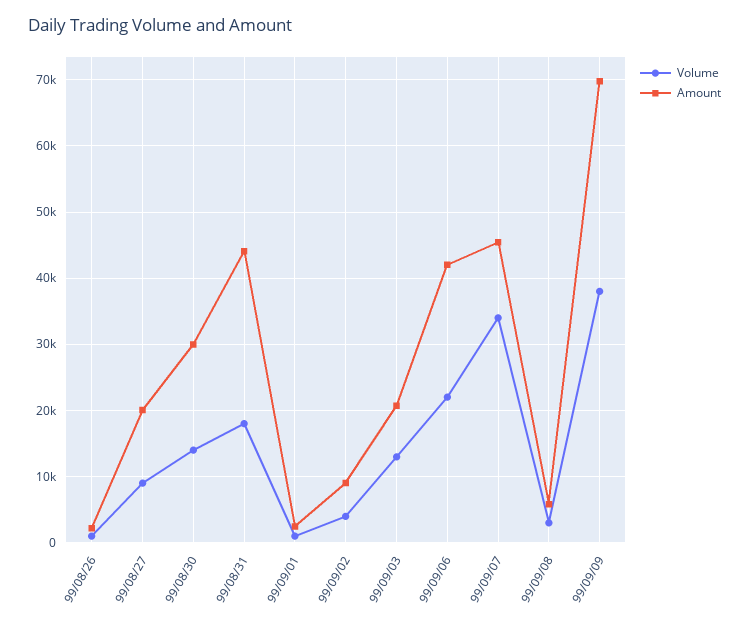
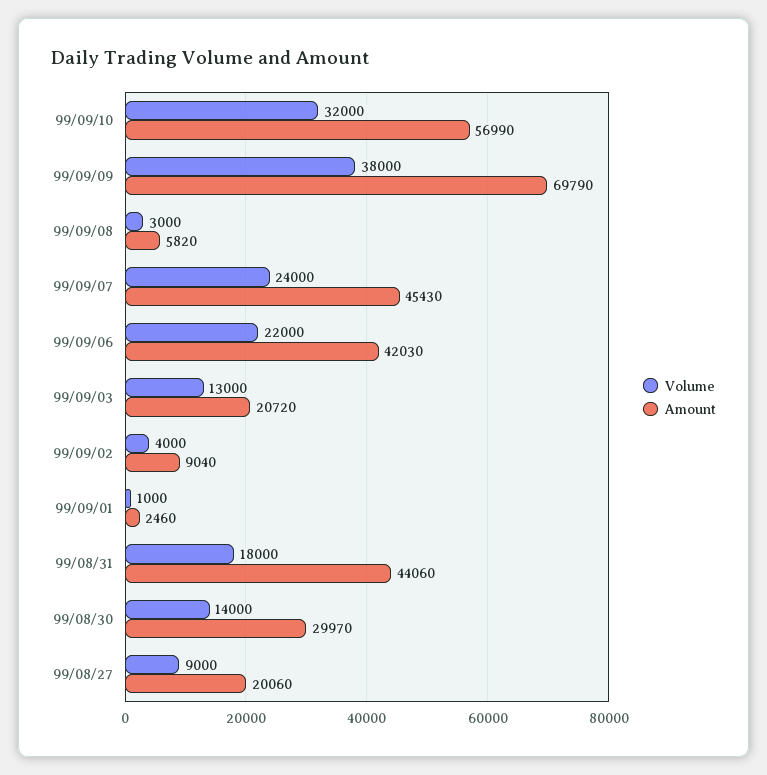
Volume, 99/08/26: 1000 -> none
Amount, 99/08/26: 2000 -> none
Volume, 99/09/07: 34000 -> 24000
Volume, 99/09/10: none -> 32000
Amount, 99/09/10: none -> 56990

